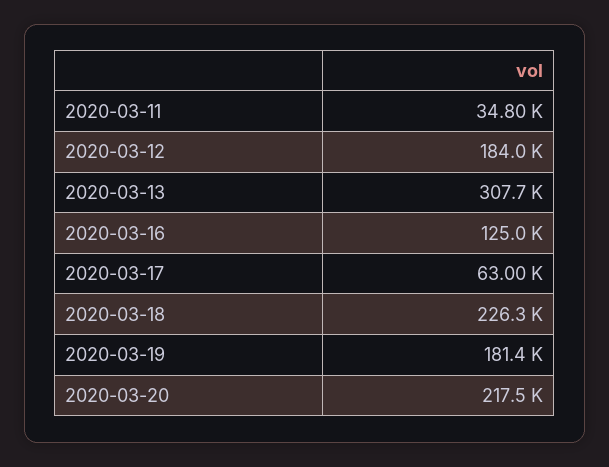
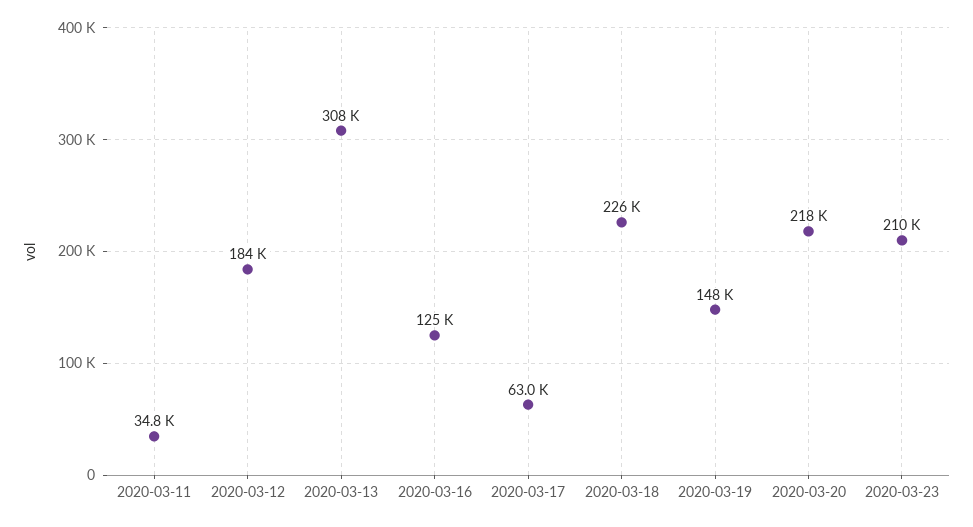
2020-03-19: 181400 -> 148000
2020-03-23: none -> 210000

